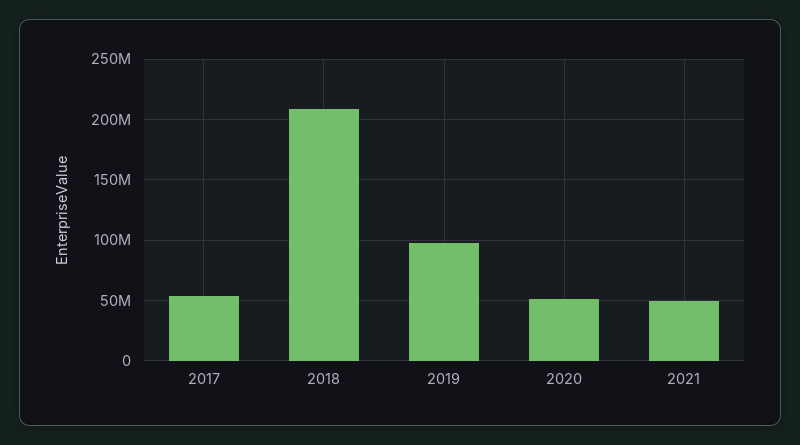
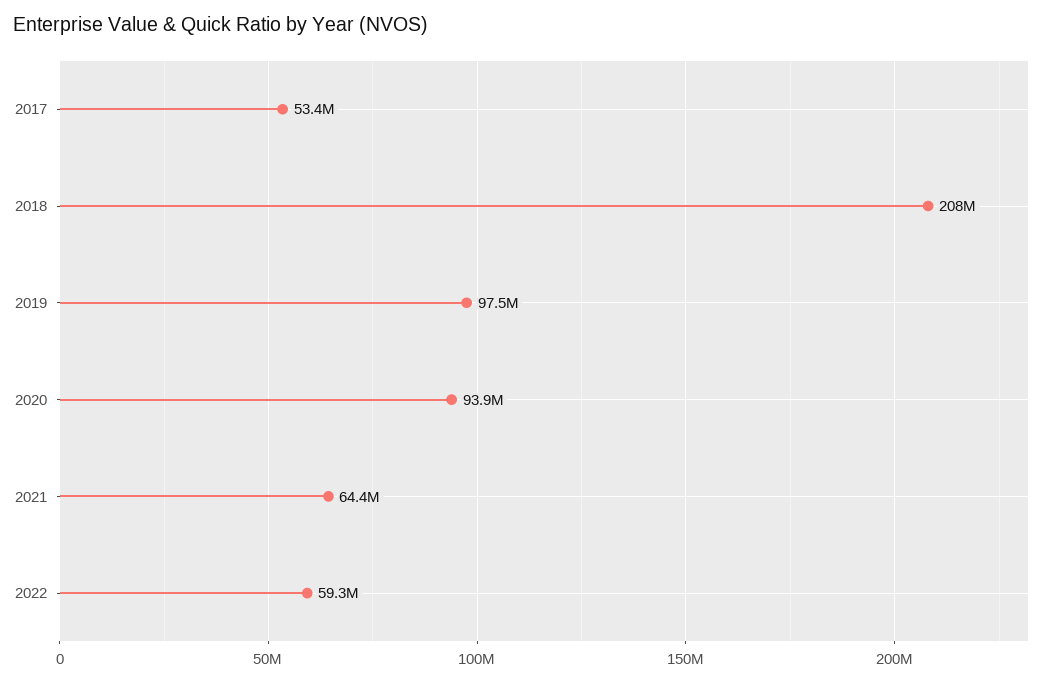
2020: 50000000 -> 93900000
2021: 50000000 -> 64400000
2022: none -> 59300000

